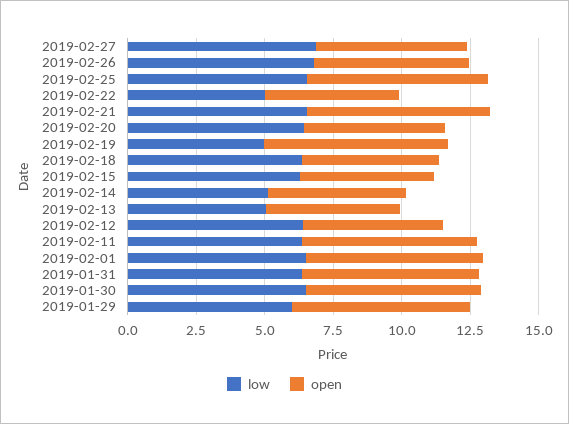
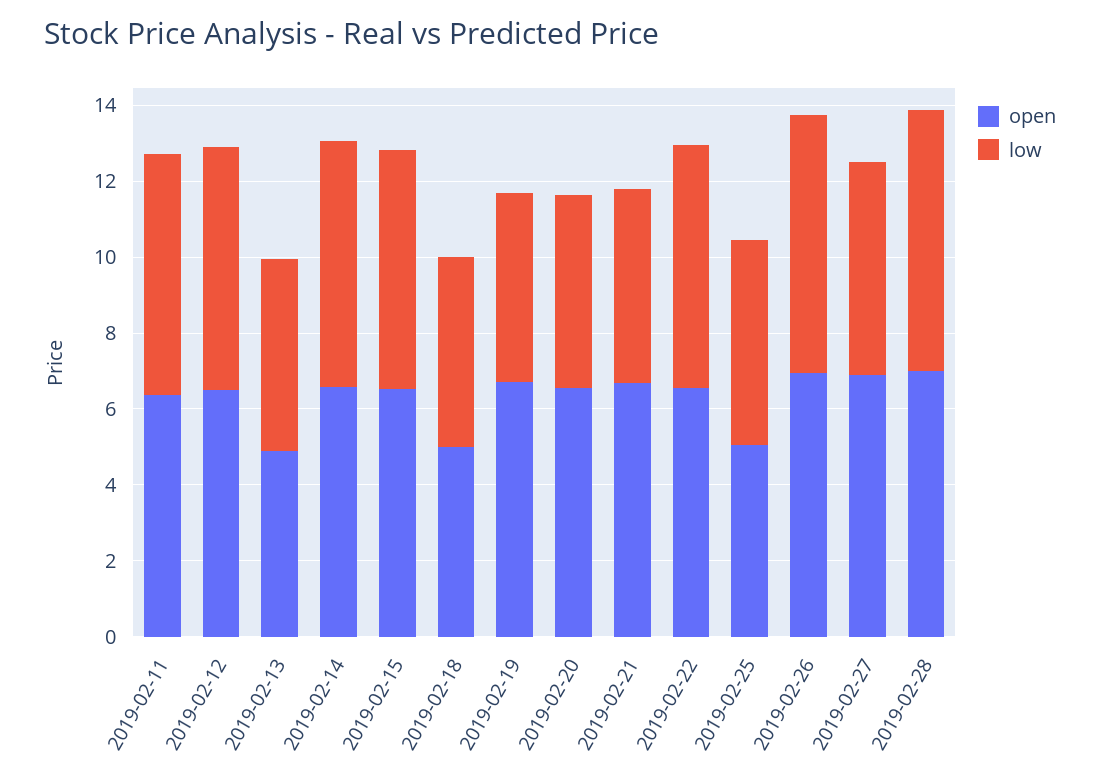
low, 2019-02-27: 7 -> 5.5
open, 2019-02-27: 5.5 -> 7
open, 2019-02-26: 5.5 -> 7
low, 2019-02-25: 6.5 -> 5.5
open, 2019-02-25: 6.5 -> 5
low, 2019-02-22: 5 -> 6.5
open, 2019-02-22: 5 -> 6.5
low, 2019-02-21: 6.5 -> 5
low, 2019-02-20: 6.5 -> 5
open, 2019-02-20: 5 -> 6.5
low, 2019-02-18: 6.5 -> 5
open, 2019-02-15: 5 -> 6.5
low, 2019-02-14: 5 -> 6.5
open, 2019-02-14: 5 -> 6.5
open, 2019-02-12: 5 -> 6.5
low, 2019-02-01: 6.5 -> none
open, 2019-02-01: 6.5 -> none
low, 2019-01-31: 6.5 -> none
open, 2019-01-31: 6.5 -> none
low, 2019-01-30: 6.5 -> none
open, 2019-01-30: 6.5 -> none
low, 2019-01-29: 6 -> none
open, 2019-01-29: 6.5 -> none
open, 2019-02-28: none -> 7
low, 2019-02-28: none -> 7

